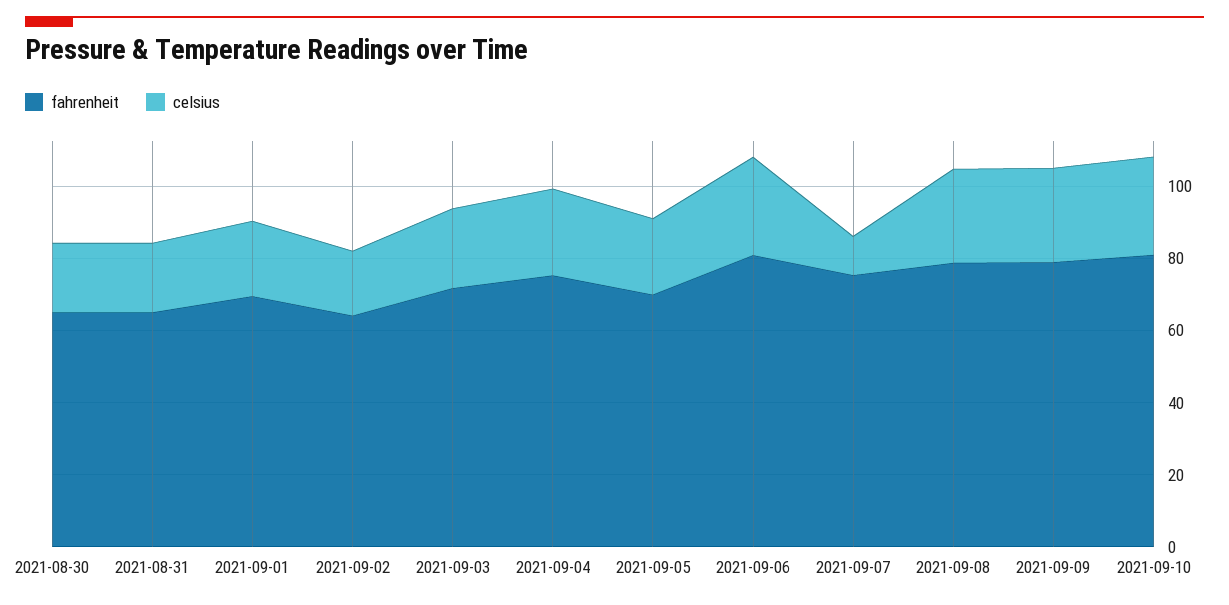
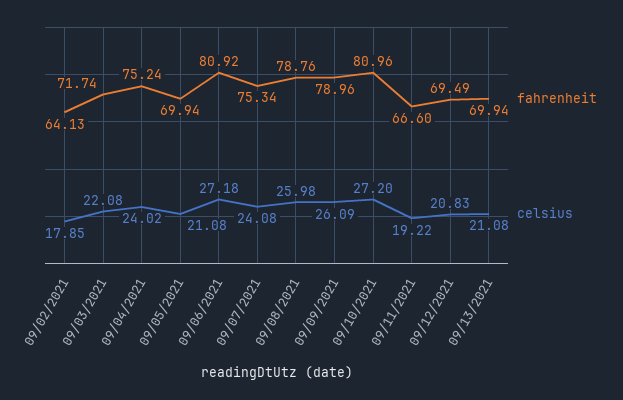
fahrenheit, 2021-08-30: 65 -> none
celsius, 2021-08-30: 20 -> none
fahrenheit, 2021-08-31: 65 -> none
celsius, 2021-08-31: 20 -> none
fahrenheit, 2021-09-01: 70 -> none
celsius, 2021-09-01: 20 -> none
celsius, 2021-09-07: 10 -> 24.08
fahrenheit, 09/11/2021: none -> 66.6
celsius, 09/11/2021: none -> 19.22
fahrenheit, 09/12/2021: none -> 69.49
celsius, 09/12/2021: none -> 20.83
fahrenheit, 09/13/2021: none -> 69.94
celsius, 09/13/2021: none -> 21.08

